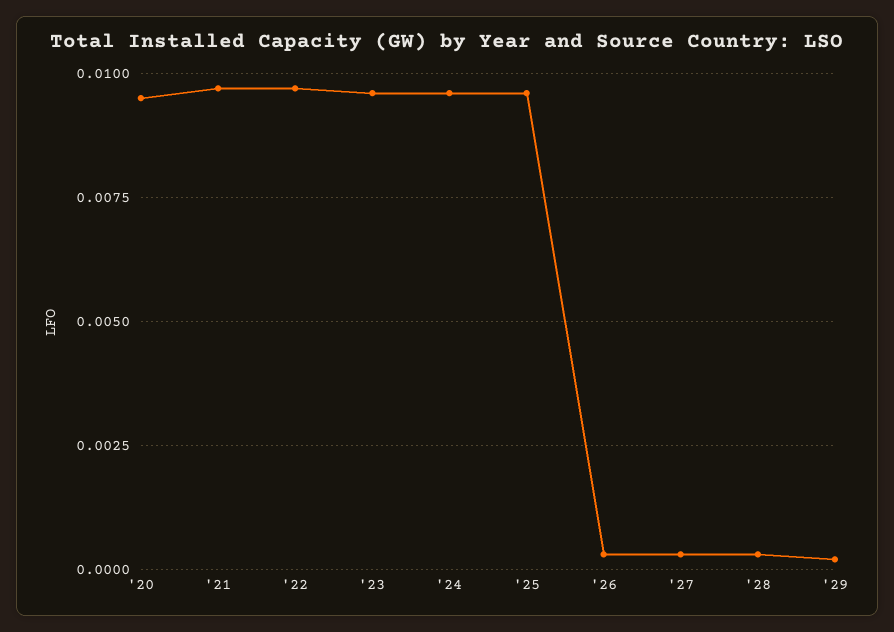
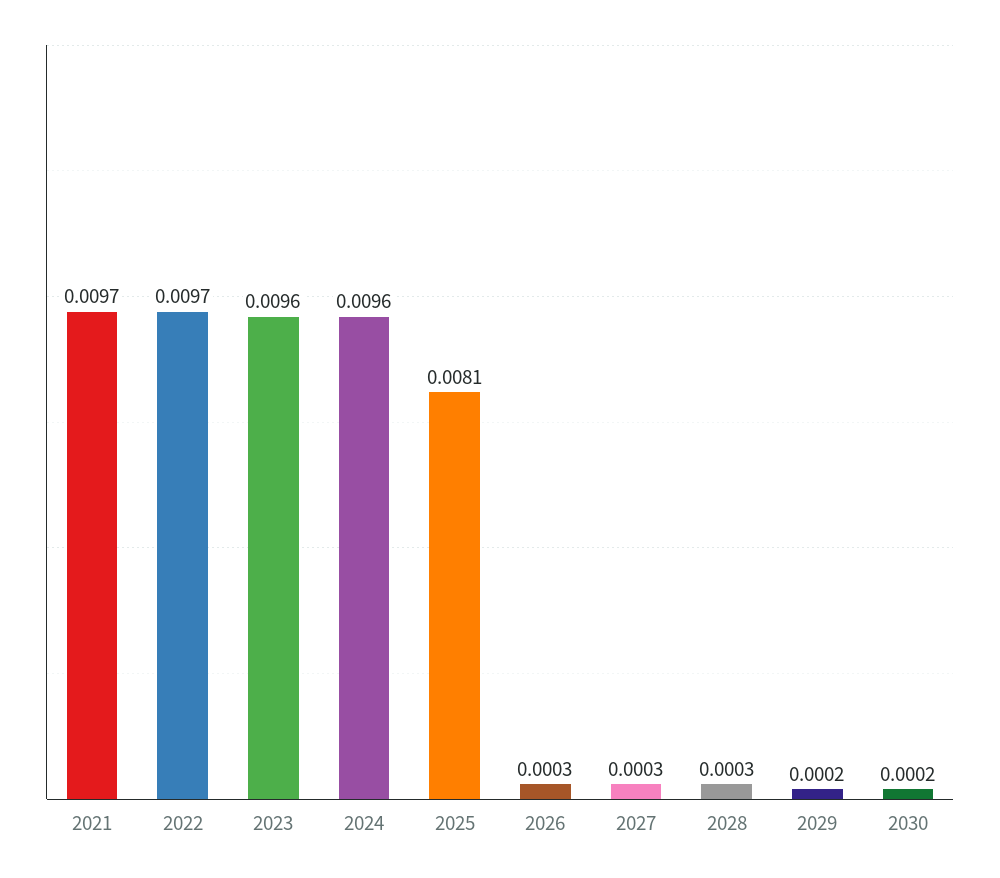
'20: 0.0095 -> none
'25: 0.0095 -> 0.0081
2030: none -> 0.0002

